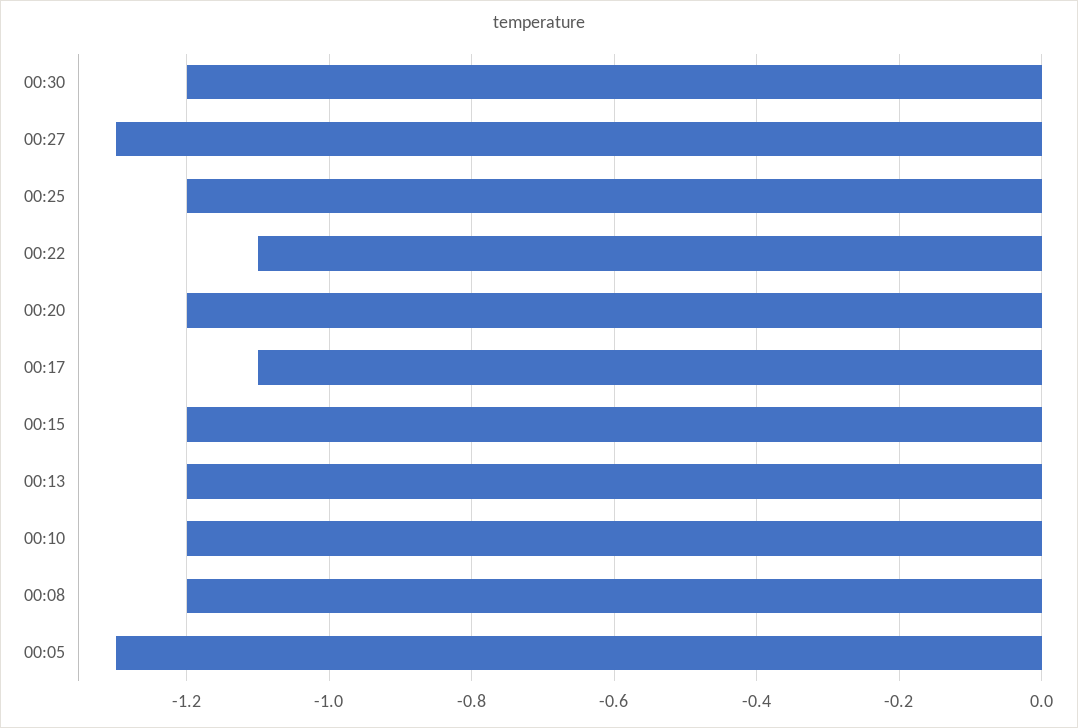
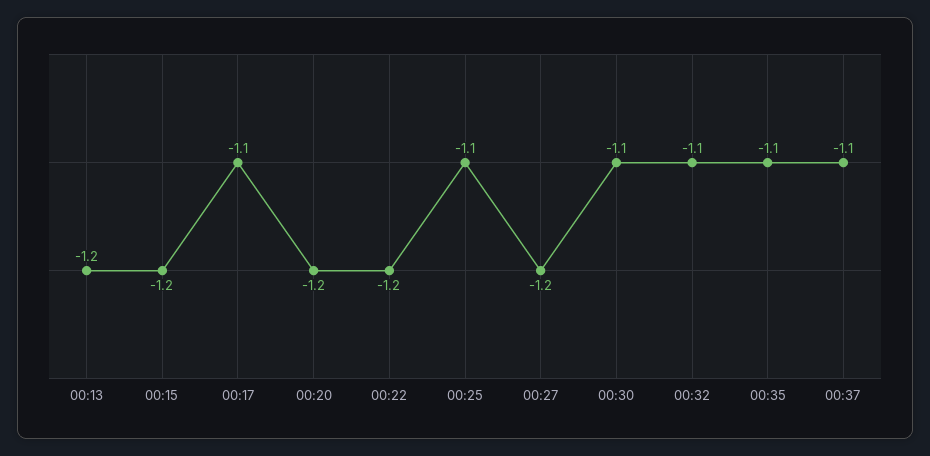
00:30: -1.2 -> -1.1
00:27: -1.3 -> -1.2
00:25: -1.2 -> -1.1
00:22: -1.1 -> -1.2
00:10: -1.2 -> none
00:08: -1.2 -> none
00:05: -1.3 -> none
00:32: none -> -1.1
00:35: none -> -1.1
00:37: none -> -1.1

